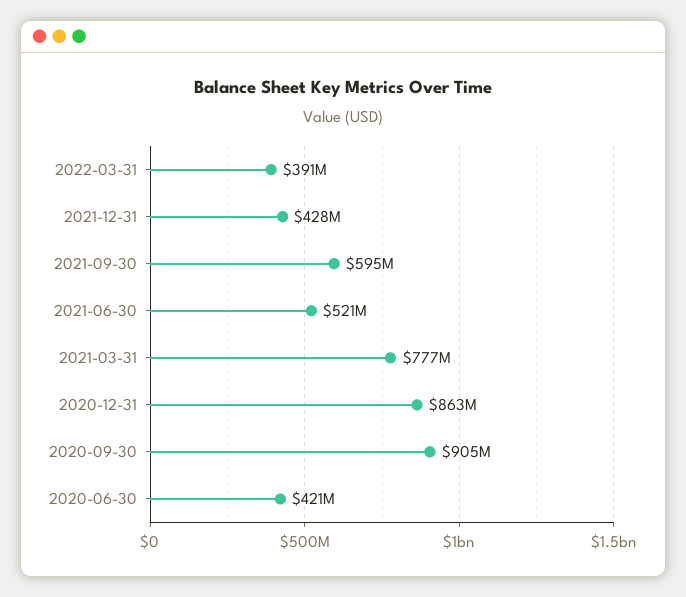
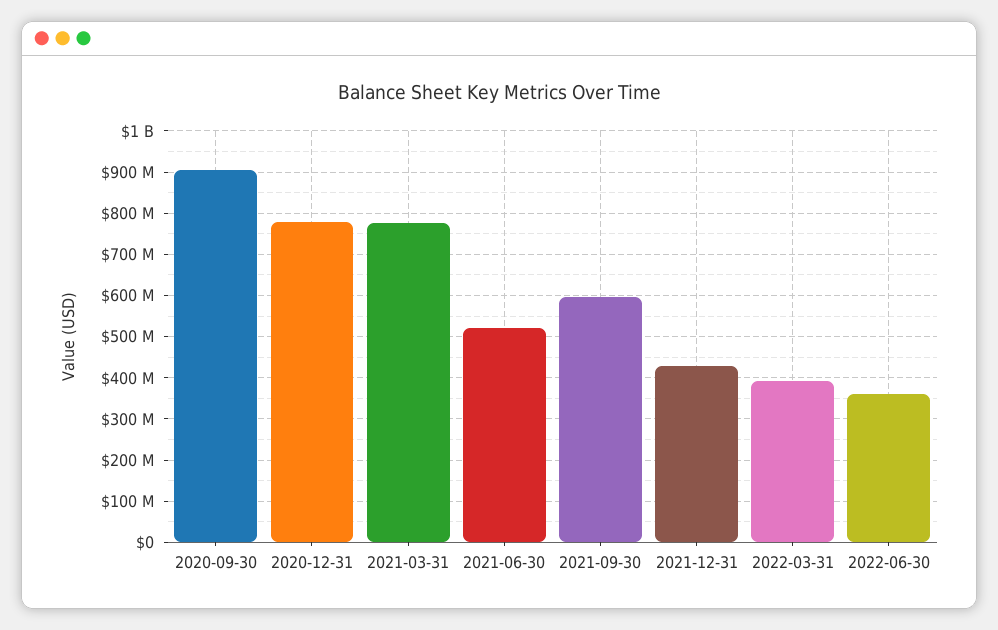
2020-12-31: 863000000 -> 780000000
2020-06-30: 421000000 -> none
2022-06-30: none -> 360000000

